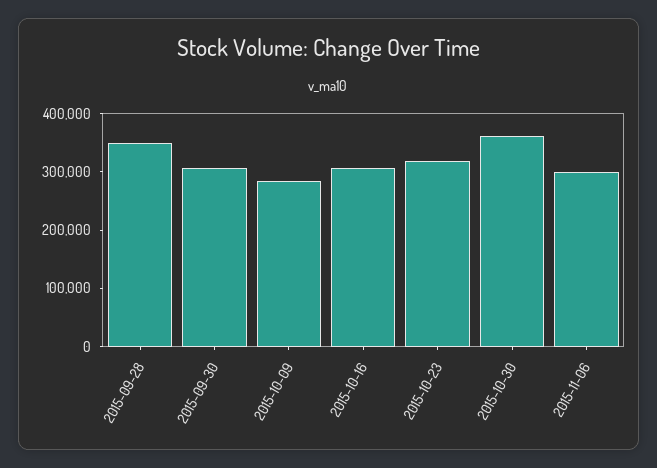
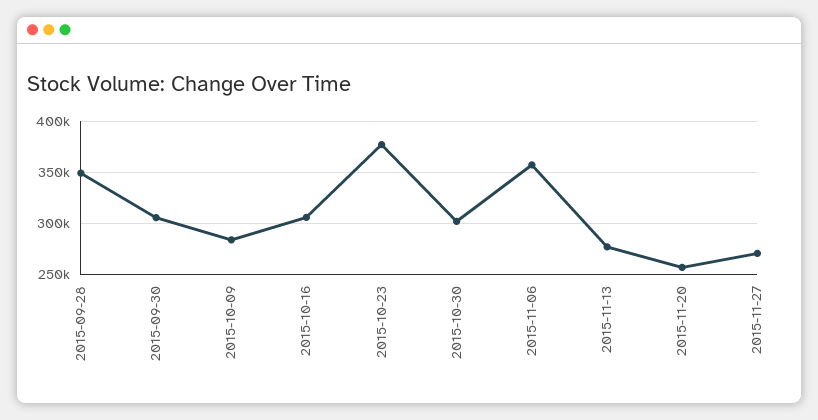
2015-10-23: 320000 -> 380000
2015-10-30: 360000 -> 300000
2015-11-06: 300000 -> 360000
2015-11-13: none -> 280000
2015-11-20: none -> 260000
2015-11-27: none -> 270000

